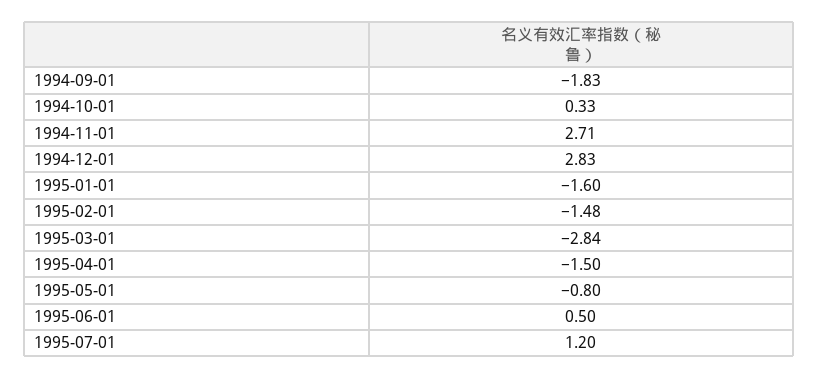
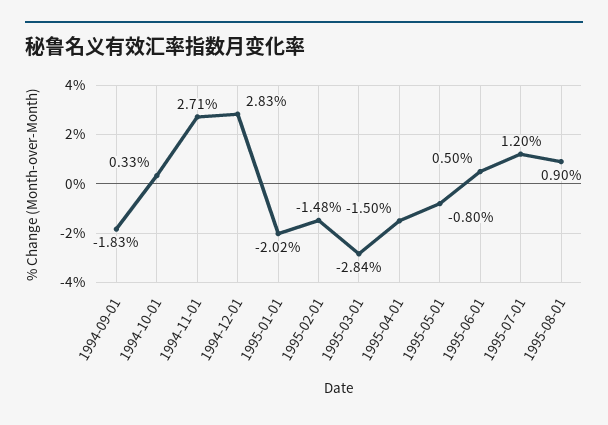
1995-01-01: -1.6 -> -2.02
1995-08-01: none -> 0.9

